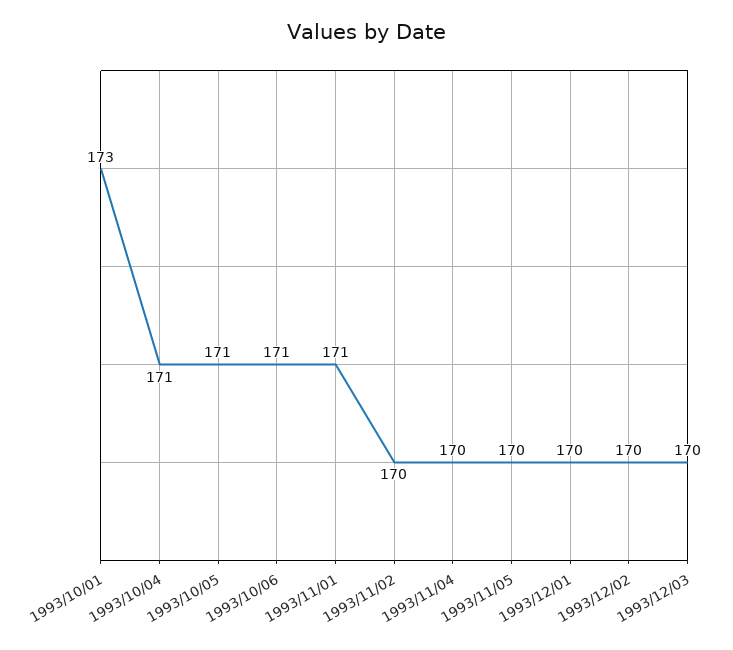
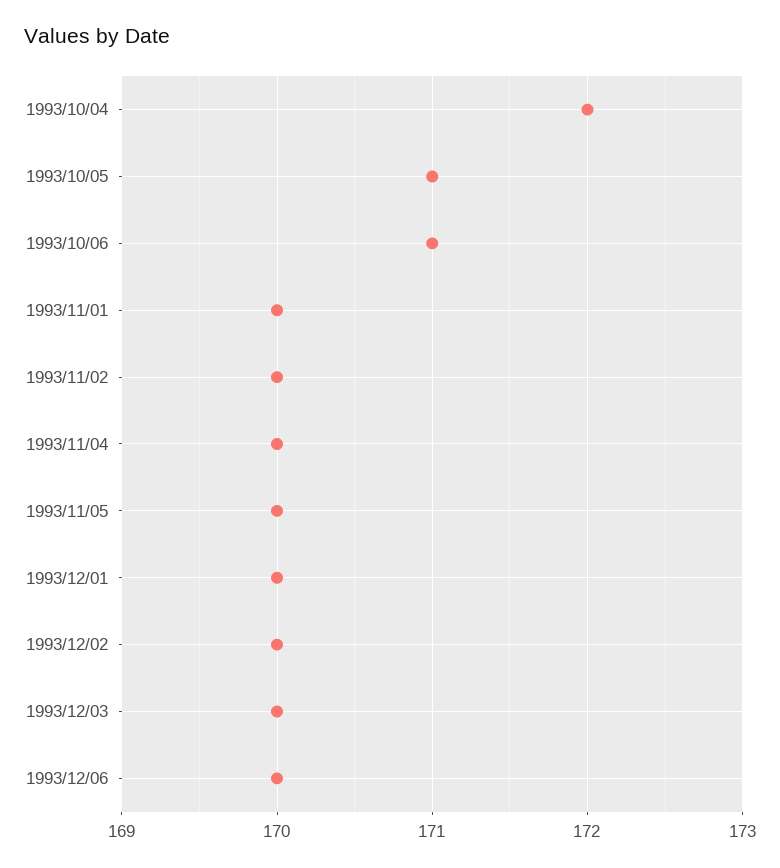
1993/10/01: 173 -> none
1993/10/04: 171 -> 172
1993/11/01: 171 -> 170
1993/12/06: none -> 170

